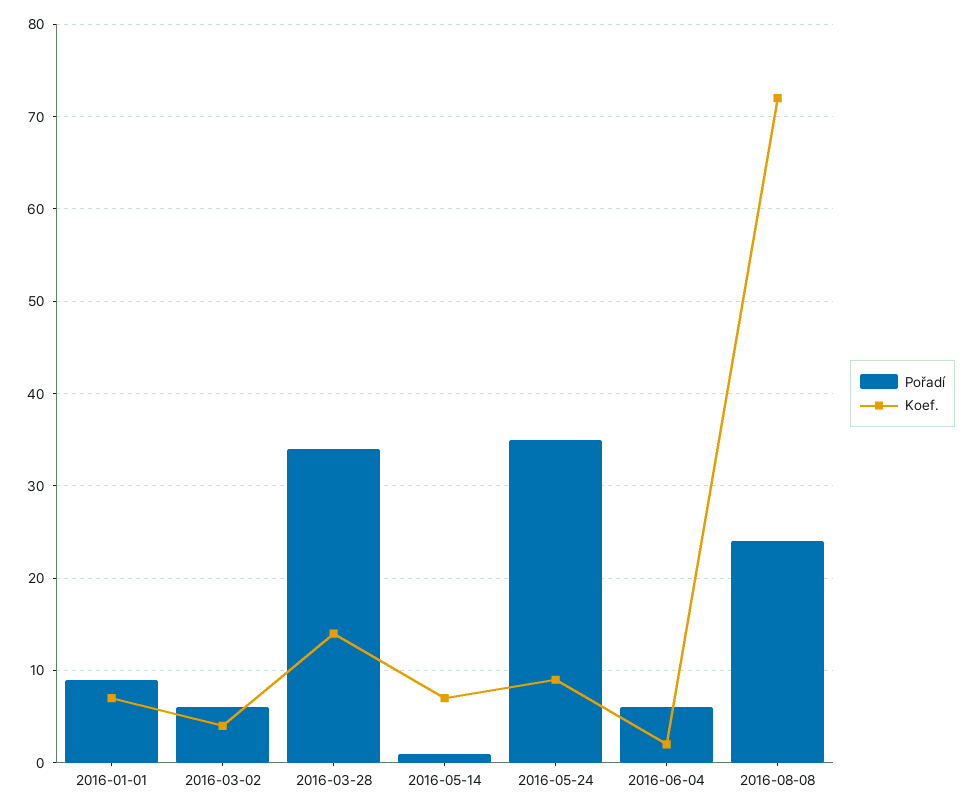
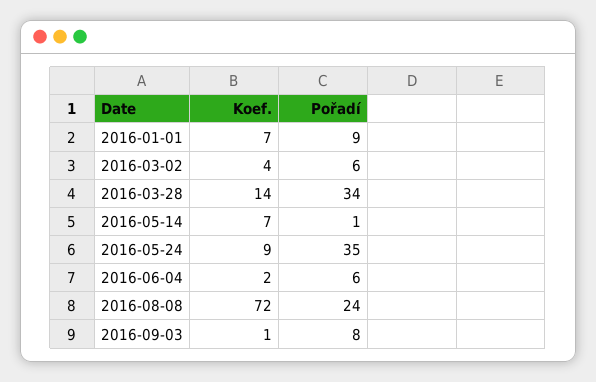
Koef., 2016-09-03: none -> 1
Pořadí, 2016-09-03: none -> 8

